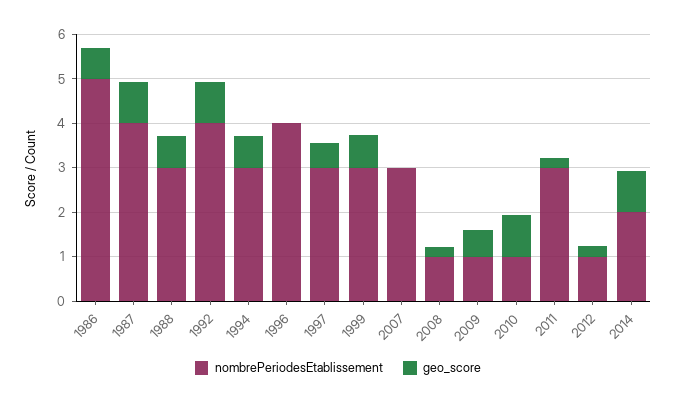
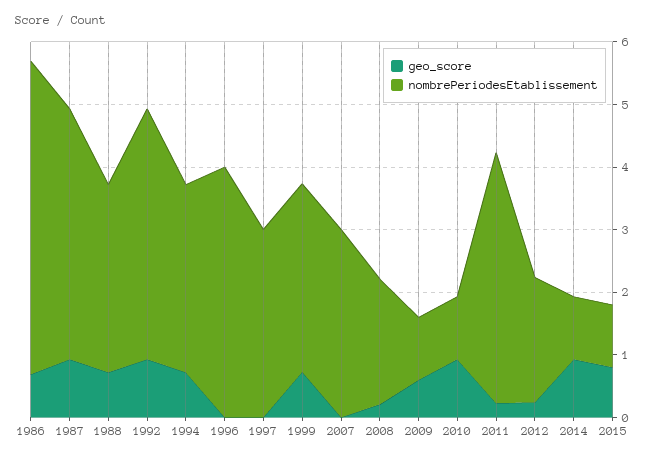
geo_score, 1997: 0.6 -> 0
nombrePeriodesEtablissement, 2008: 1 -> 2
nombrePeriodesEtablissement, 2011: 3 -> 4
nombrePeriodesEtablissement, 2012: 1 -> 2
nombrePeriodesEtablissement, 2014: 2 -> 1
geo_score, 2015: none -> 0.8
nombrePeriodesEtablissement, 2015: none -> 1

